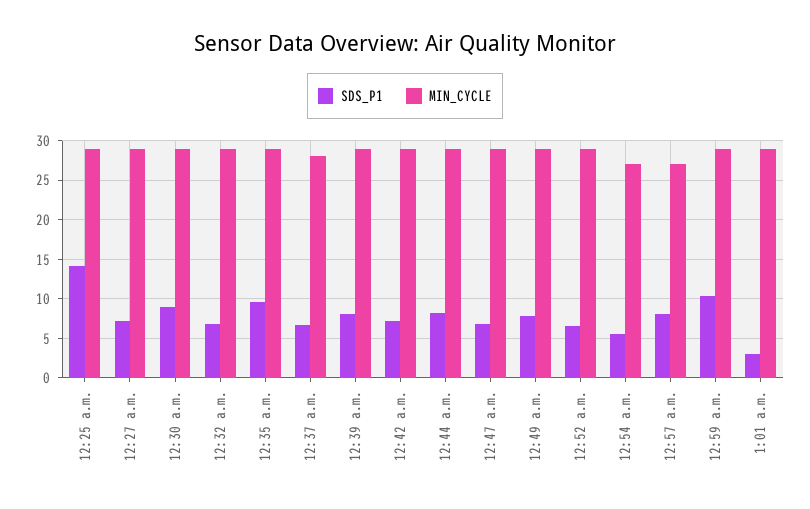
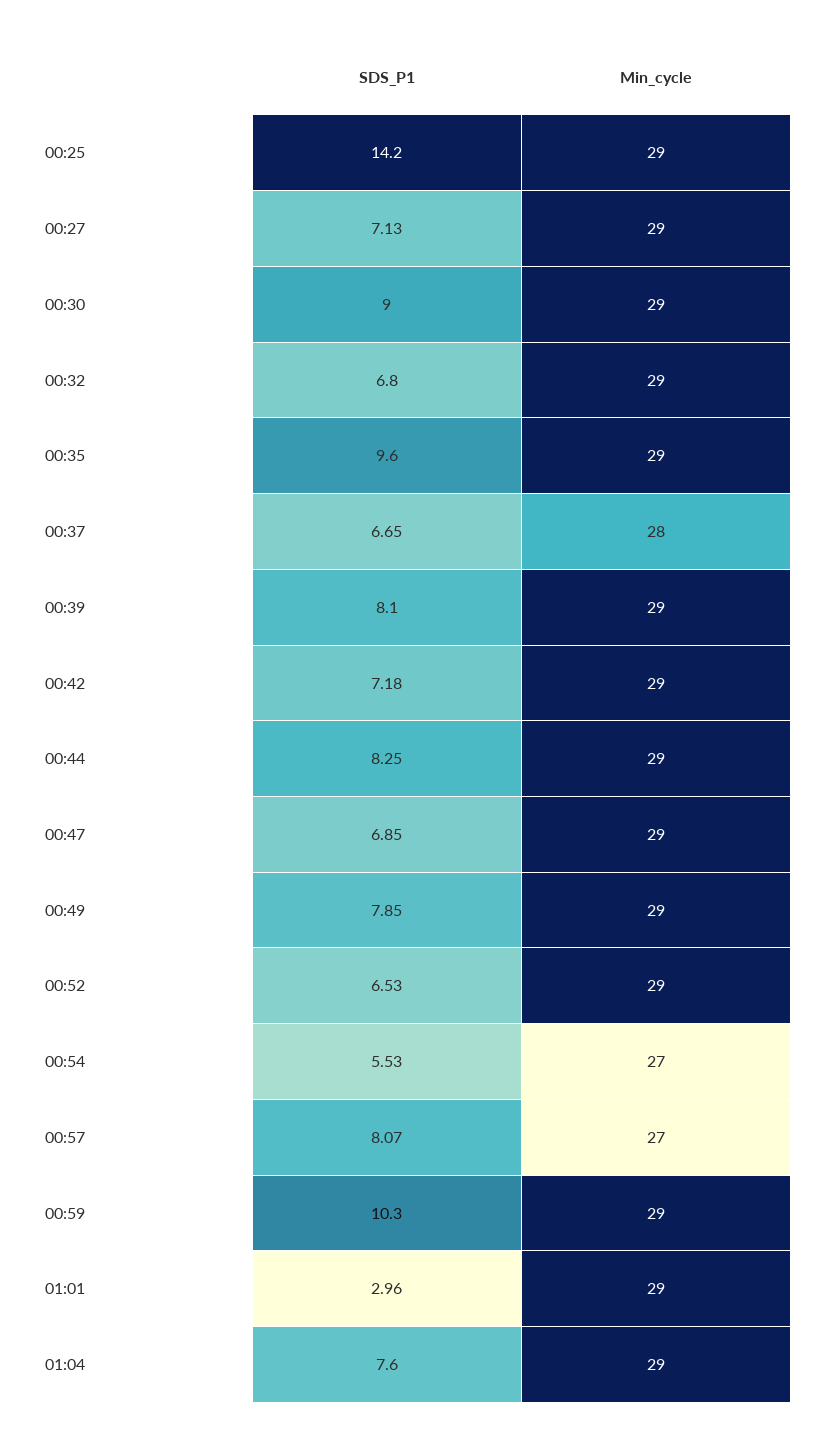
SDS_P1, 01:04: none -> 7.6
MIN_CYCLE, 01:04: none -> 29

